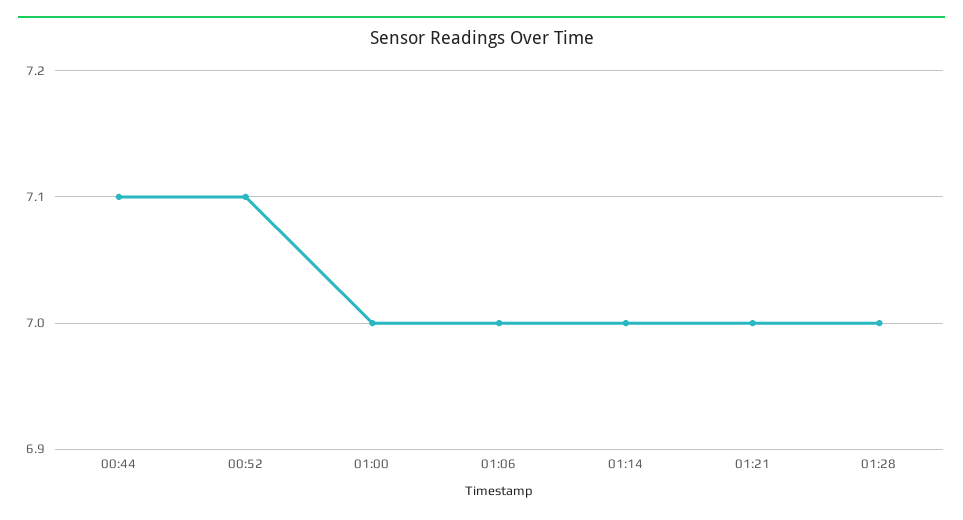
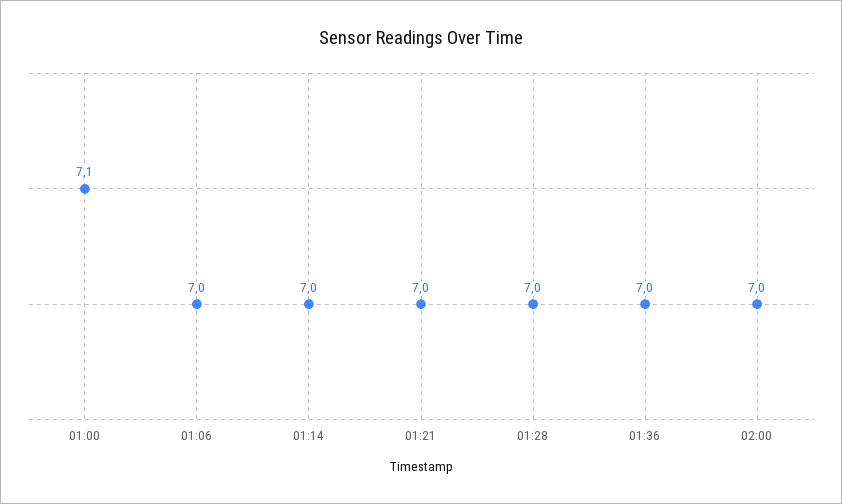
00:44: 7.1 -> none
00:52: 7.1 -> none
01:00: 7 -> 7.1
01:36: none -> 7
02:00: none -> 7

